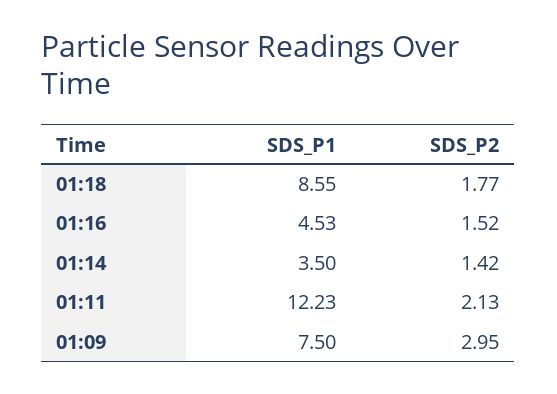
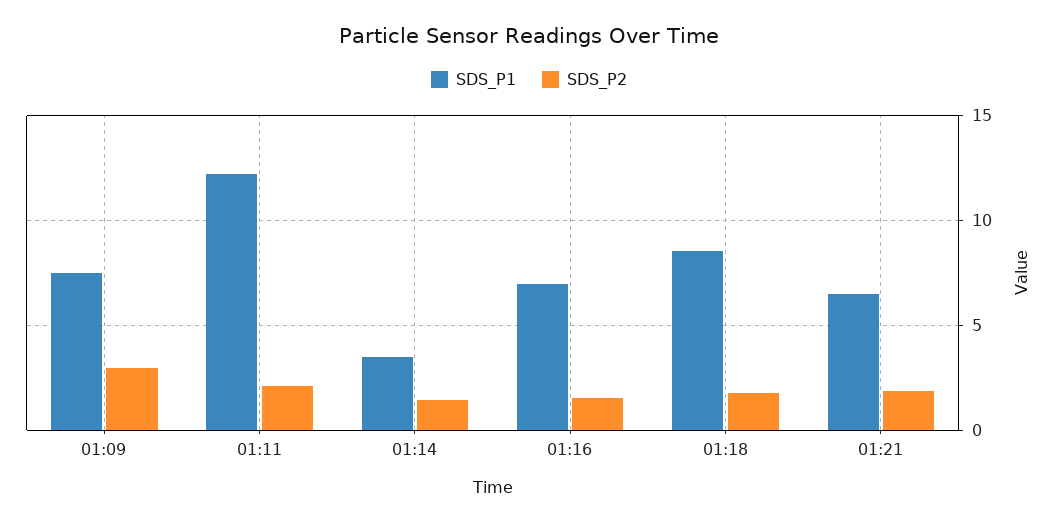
SDS_P1, 01:16: 4.53 -> 7
SDS_P1, 01:21: none -> 6.5
SDS_P2, 01:21: none -> 2

